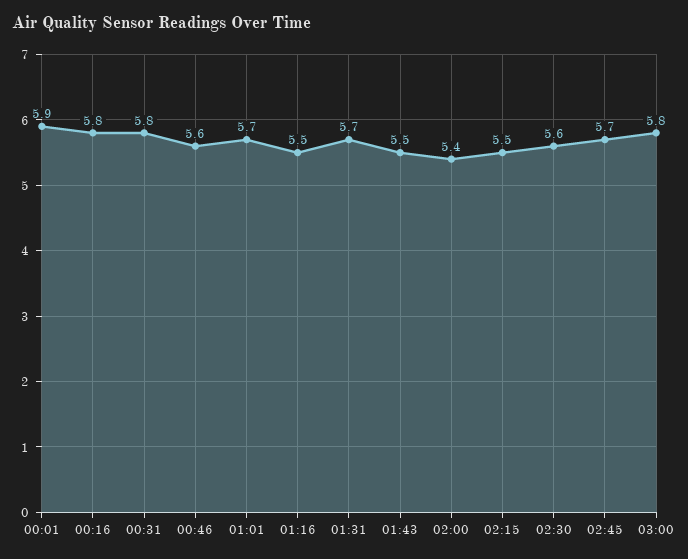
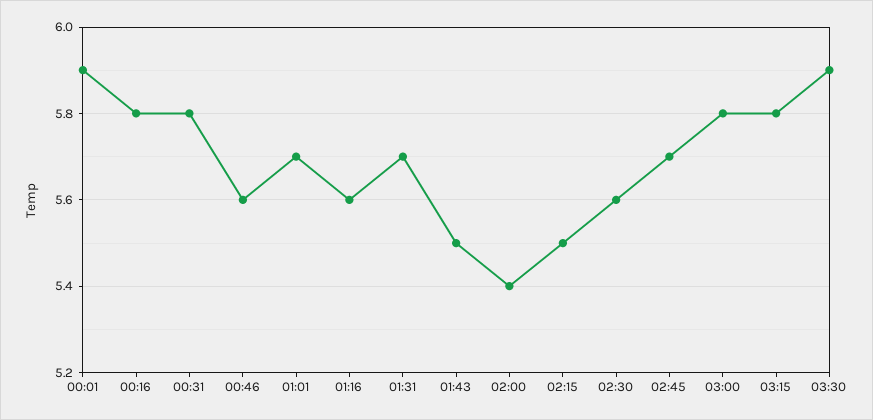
01:16: 5.5 -> 5.6
03:15: none -> 5.8
03:30: none -> 5.9

